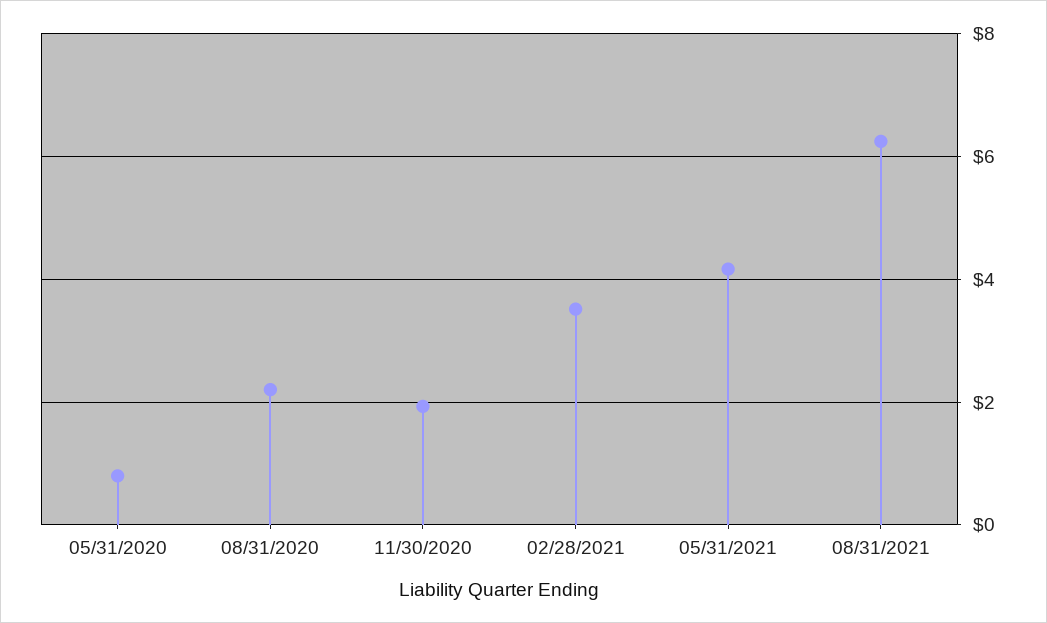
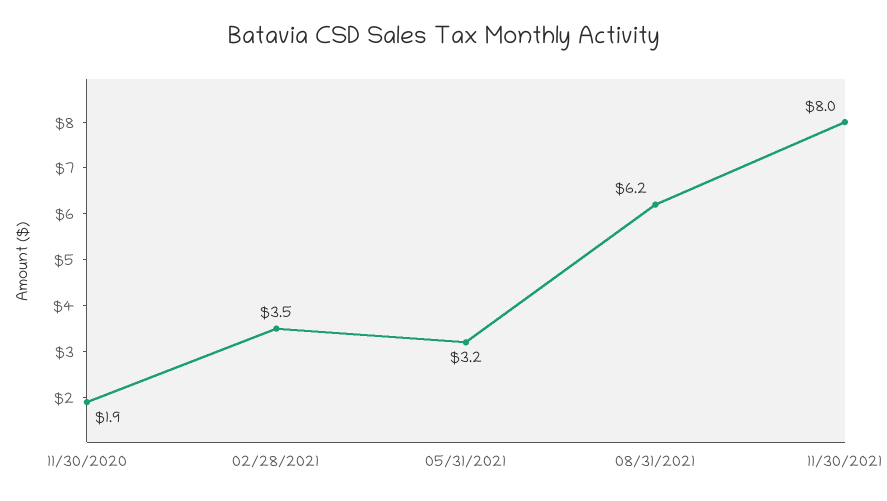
05/31/2020: 0.8 -> none
08/31/2020: 2.2 -> none
05/31/2021: 4.2 -> 3.2
11/30/2021: none -> 8

